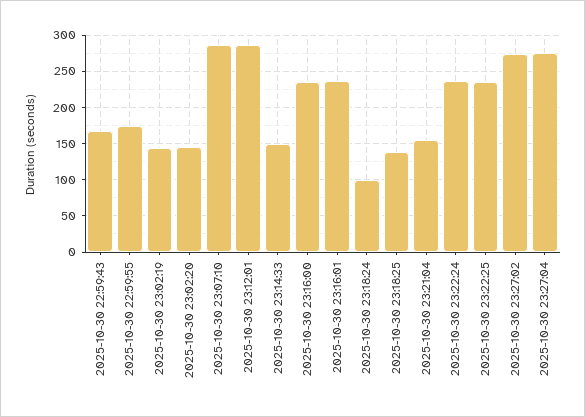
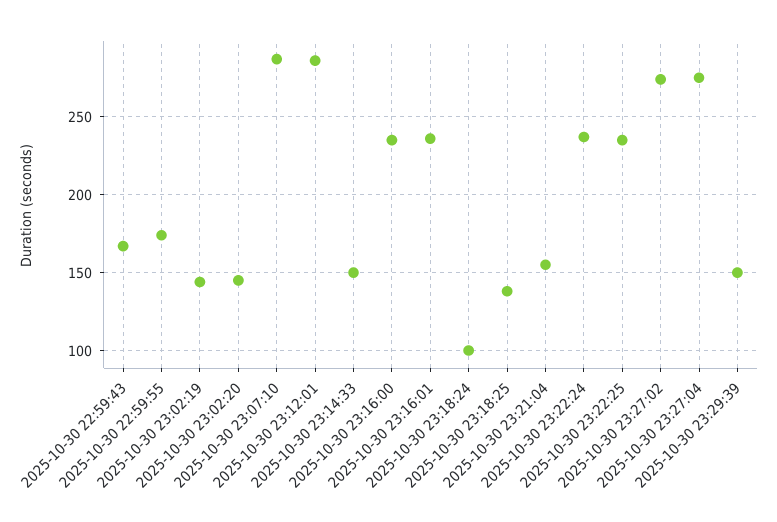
2025-10-30 23:29:39: none -> 150

